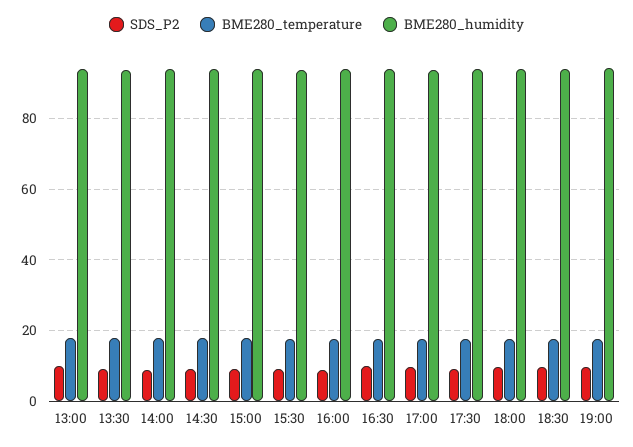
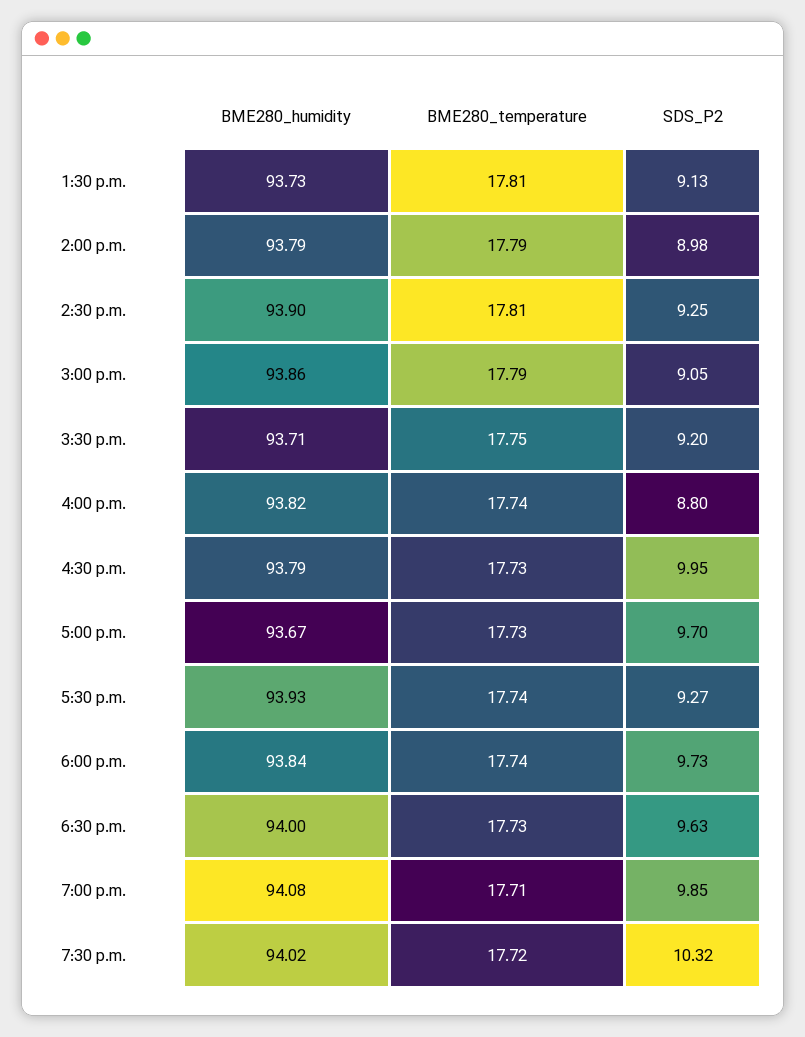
SDS_P2, 13:00: 10 -> none
BME280_temperature, 13:00: 18 -> none
BME280_humidity, 13:00: 94 -> none
BME280_humidity, 7:30 p.m.: none -> 94.02
BME280_temperature, 7:30 p.m.: none -> 17.72
SDS_P2, 7:30 p.m.: none -> 10.32

